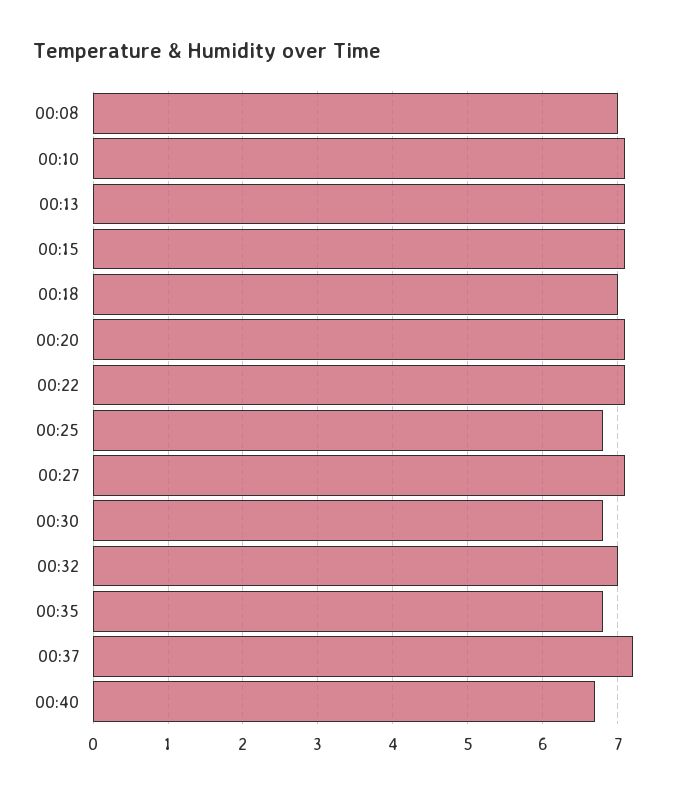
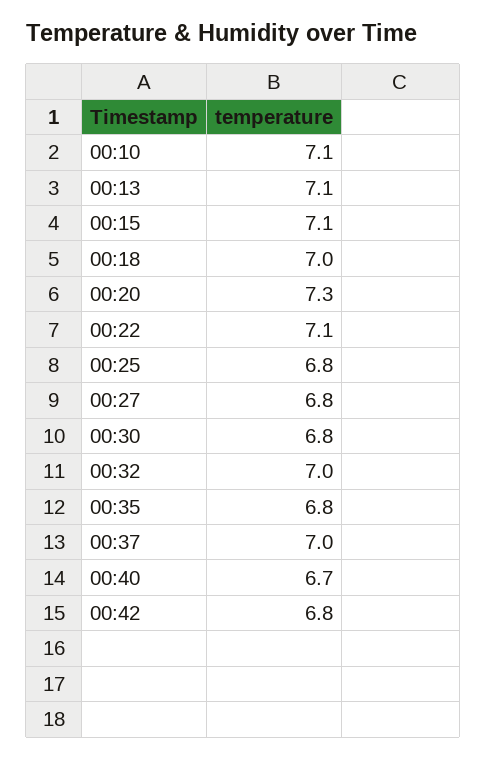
00:08: 7 -> none
00:20: 7.1 -> 7.3
00:27: 7.1 -> 6.8
00:37: 7.2 -> 7
00:42: none -> 6.8

